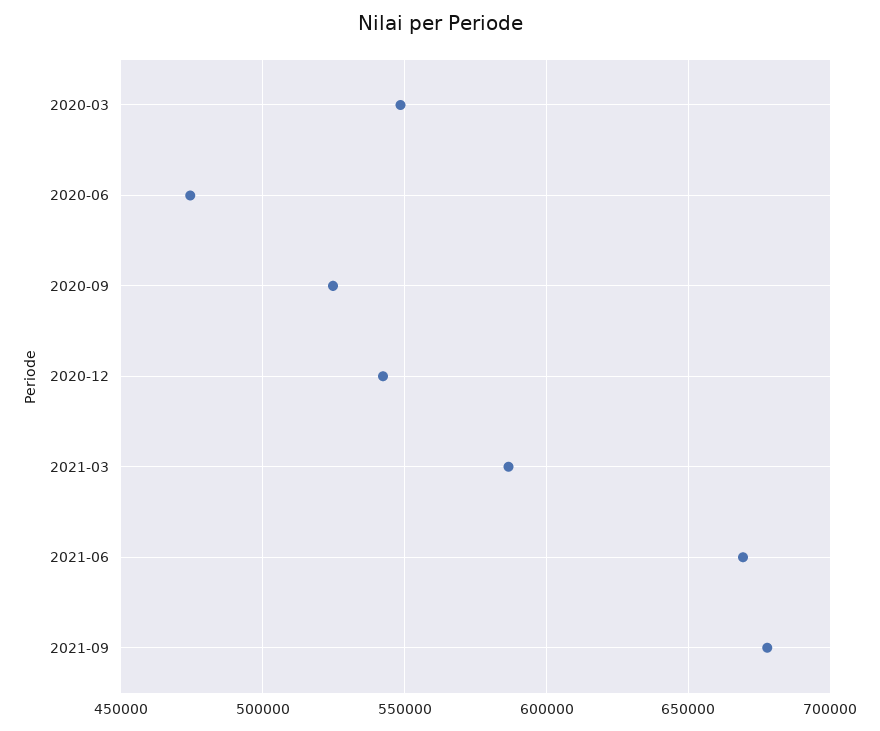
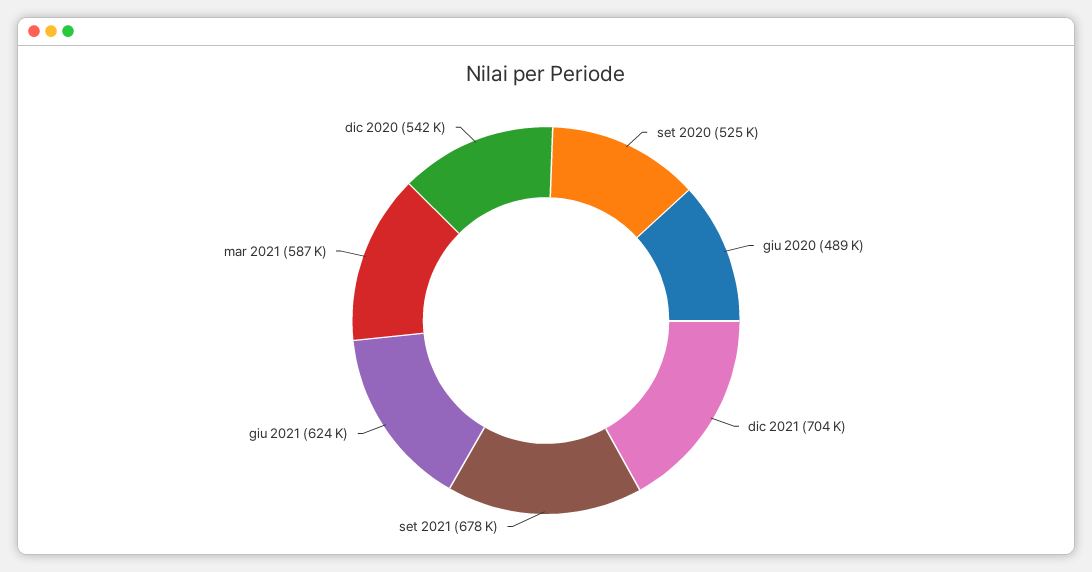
2020-03: 550000 -> none
2020-06: 475000 -> 489000
2021-06: 670000 -> 624000
dic 2021: none -> 704000

